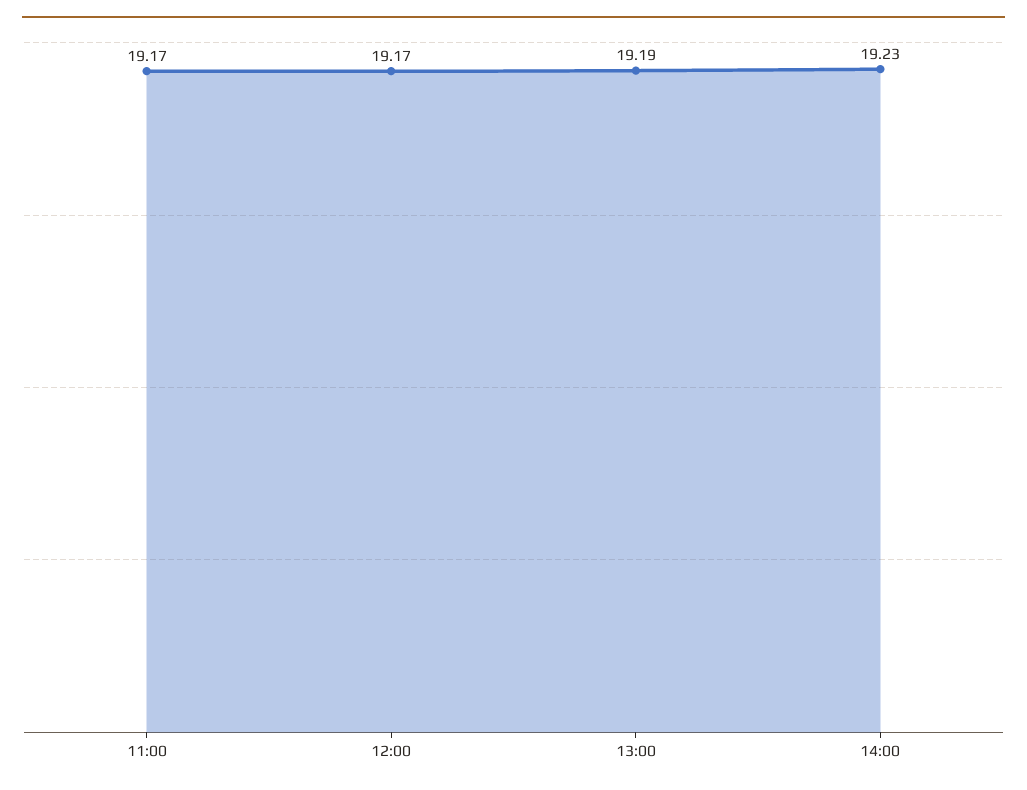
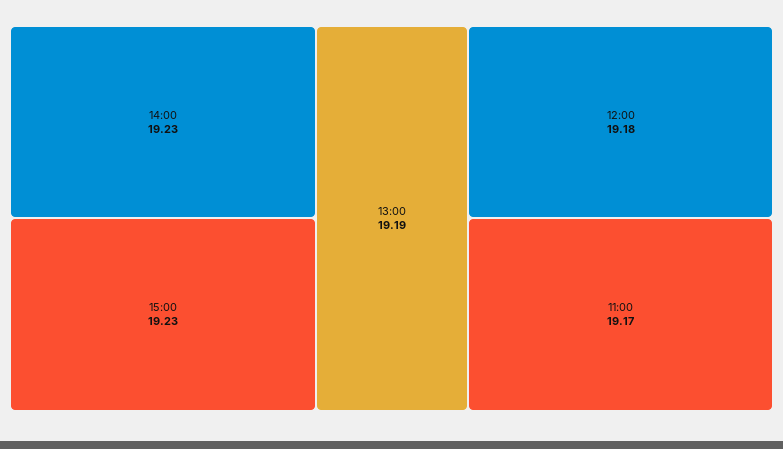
12:00: 19.17 -> 19.18
15:00: none -> 19.23

